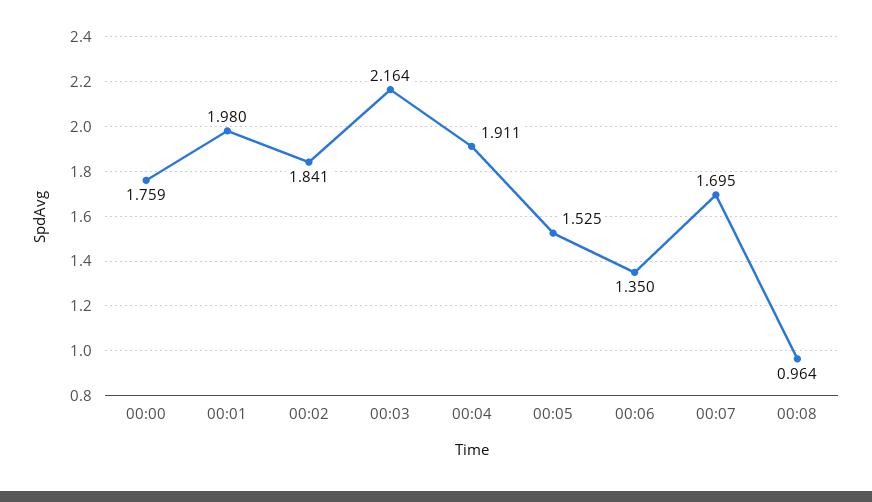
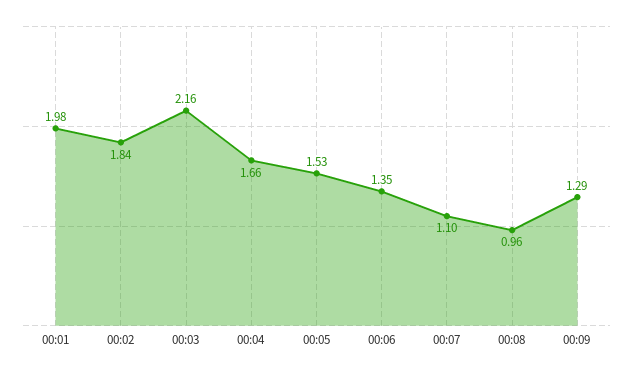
00:00: 1.759 -> none
00:04: 1.911 -> 1.66
00:07: 1.695 -> 1.1
00:09: none -> 1.29

